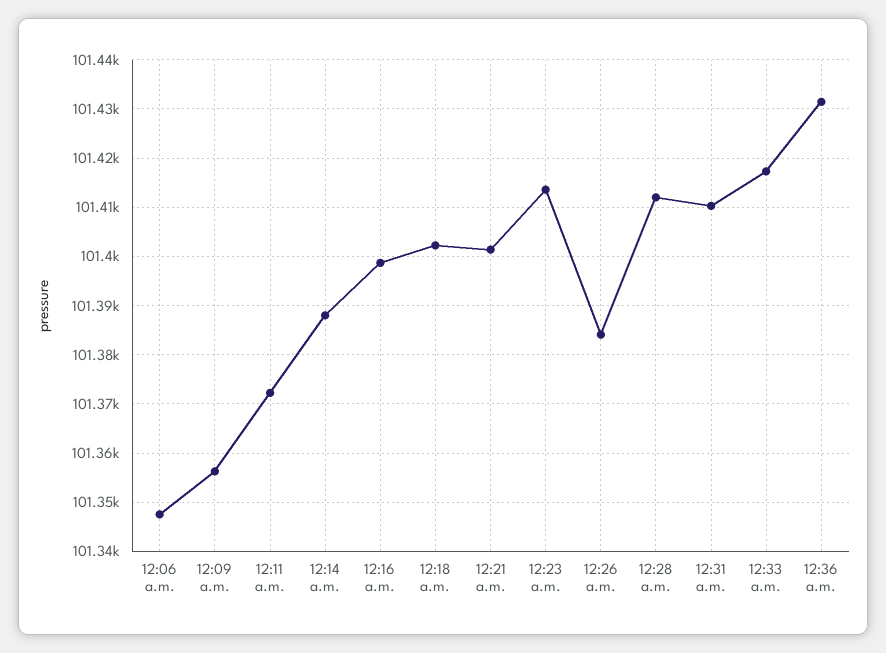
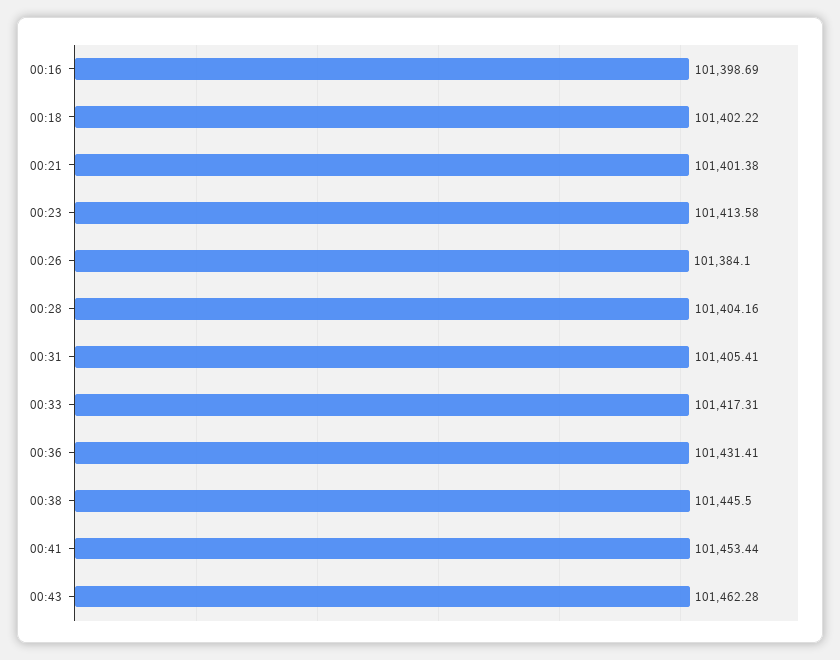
12:06 a.m.: 101348 -> none
12:09 a.m.: 101356 -> none
12:11 a.m.: 101372 -> none
12:14 a.m.: 101388 -> none
12:28 a.m.: 101412 -> 101404.16
12:31 a.m.: 101410 -> 101405.41
00:38: none -> 101445.5
00:41: none -> 101453.44
00:43: none -> 101462.28

